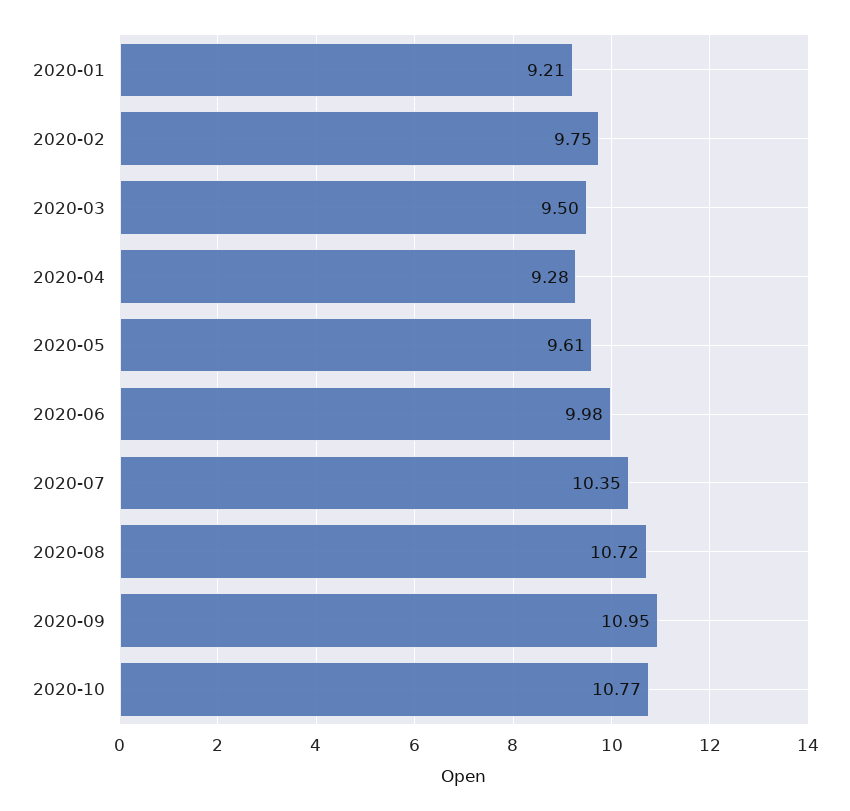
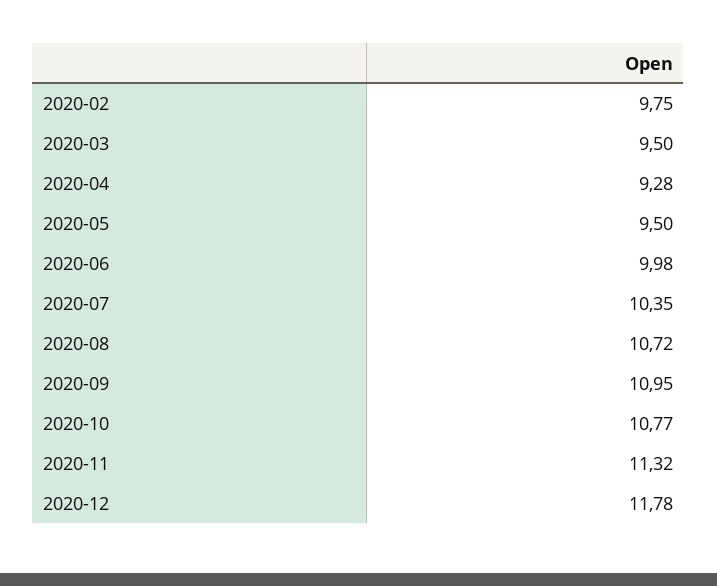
2020-01: 9.21 -> none
2020-05: 9.61 -> 9.5
2020-11: none -> 11.32
2020-12: none -> 11.78

